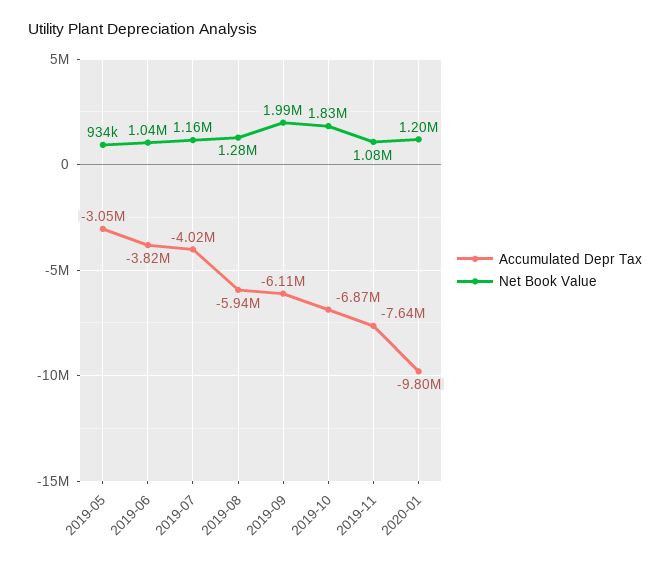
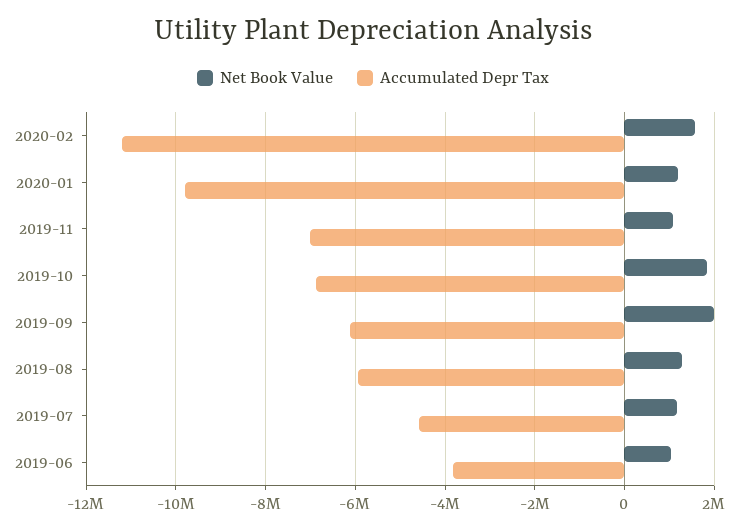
Accumulated Depr Tax, 2019-05: -3050000 -> none
Net Book Value, 2019-05: 934000 -> none
Accumulated Depr Tax, 2019-07: -4020000 -> -4600000
Accumulated Depr Tax, 2019-11: -7640000 -> -7000000
Net Book Value, 2020-02: none -> 1600000
Accumulated Depr Tax, 2020-02: none -> -11200000

